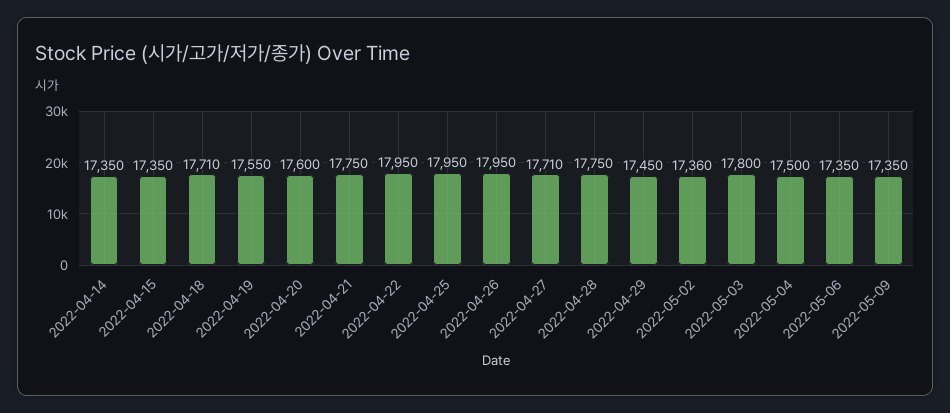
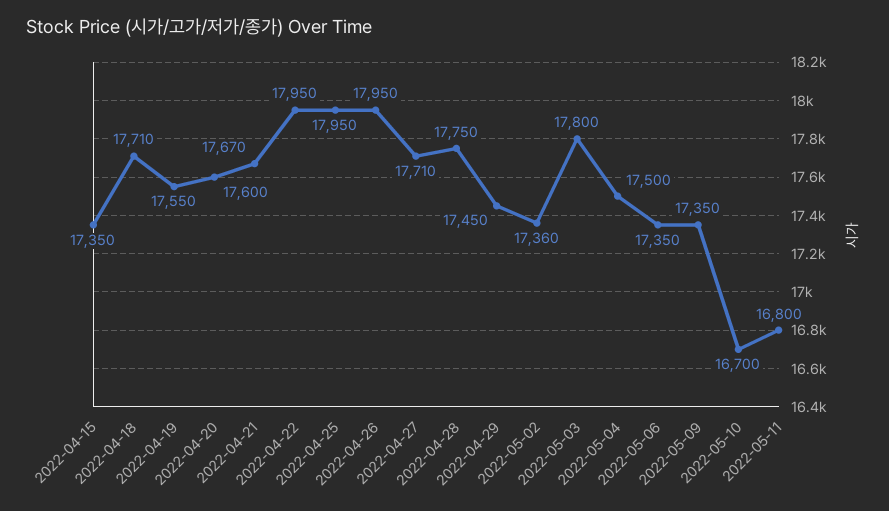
2022-04-14: 17350 -> none
2022-04-21: 17750 -> 17670
2022-05-10: none -> 16700
2022-05-11: none -> 16800

